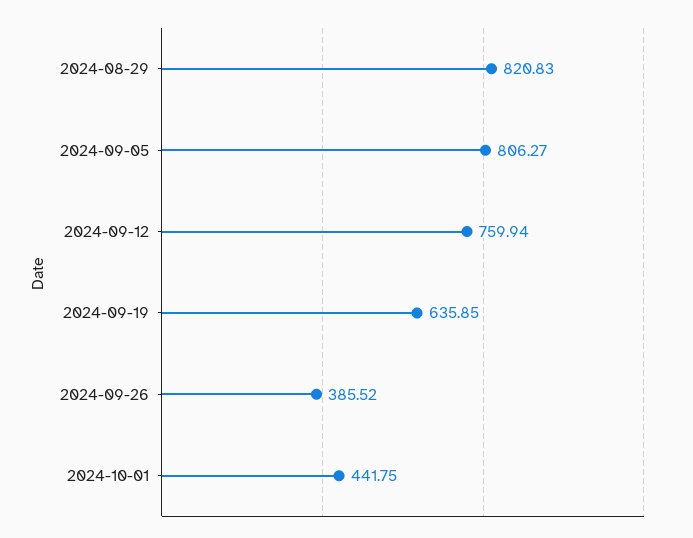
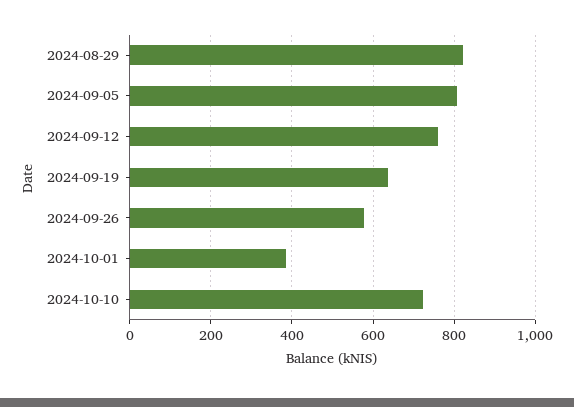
2024-09-26: 385.52 -> 580
2024-10-01: 441.75 -> 380
2024-10-10: none -> 720

